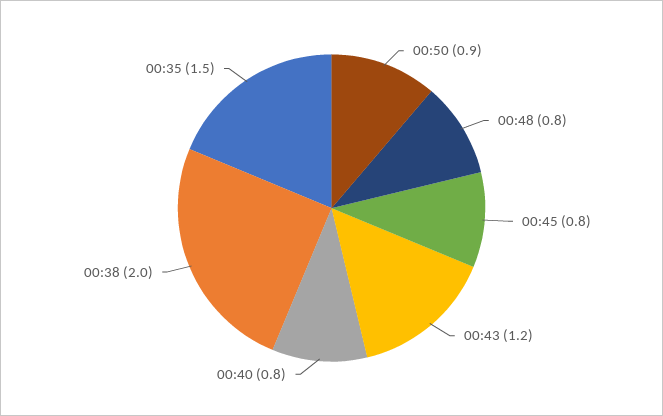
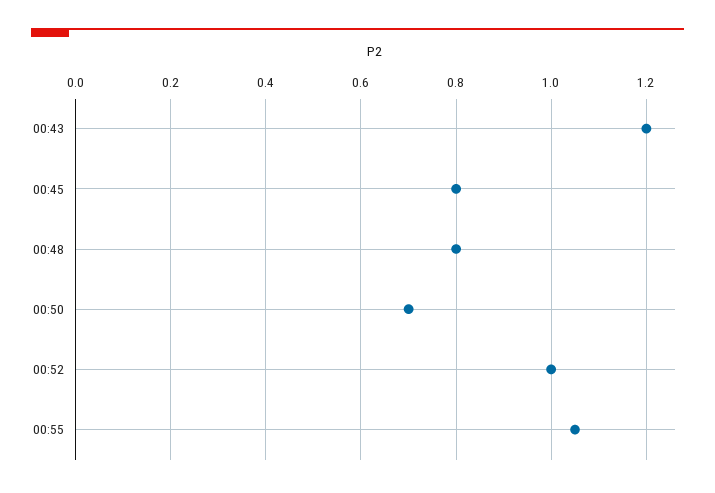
00:50: 0.9 -> 0.7
00:40: 0.8 -> none
00:38: 2 -> none
00:35: 1.5 -> none
00:52: none -> 1
00:55: none -> 1.05

